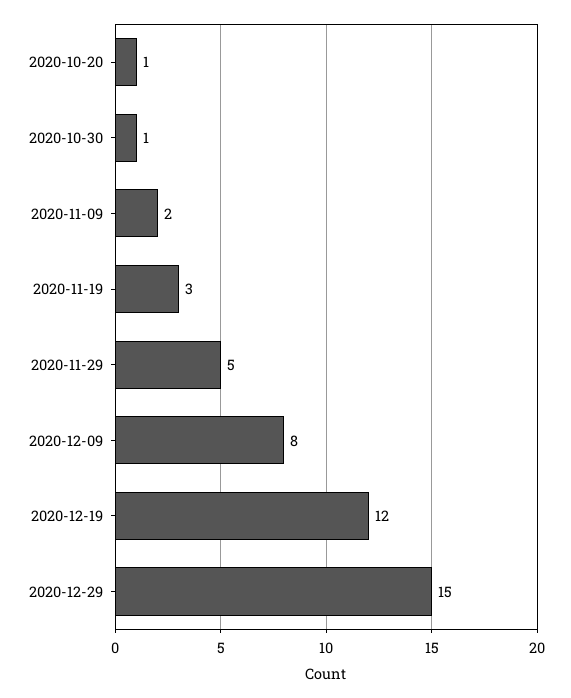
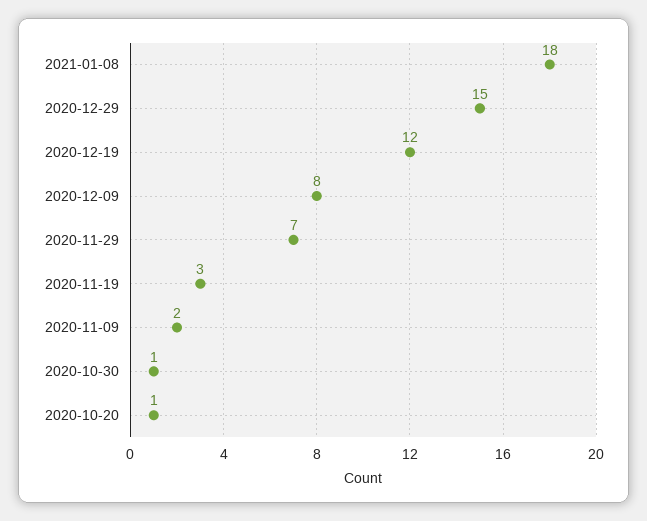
2020-11-29: 5 -> 7
2021-01-08: none -> 18

